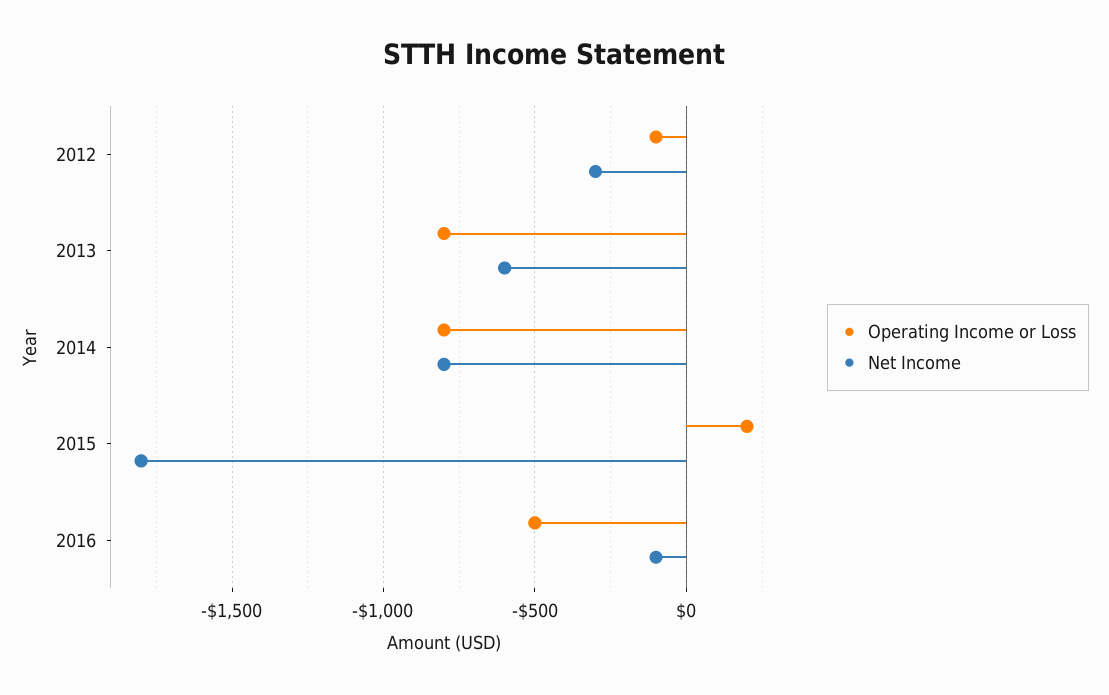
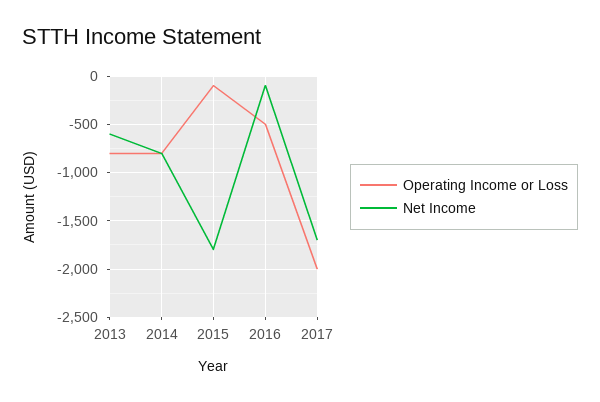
Operating Income or Loss, 2012: -100 -> none
Net Income, 2012: -300 -> none
Operating Income or Loss, 2015: 200 -> -100
Operating Income or Loss, 2017: none -> -2000
Net Income, 2017: none -> -1700

